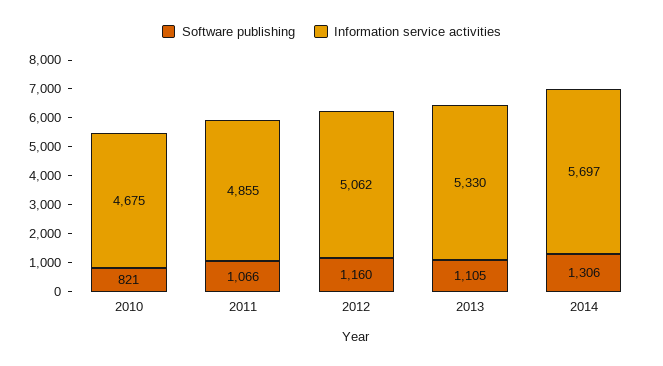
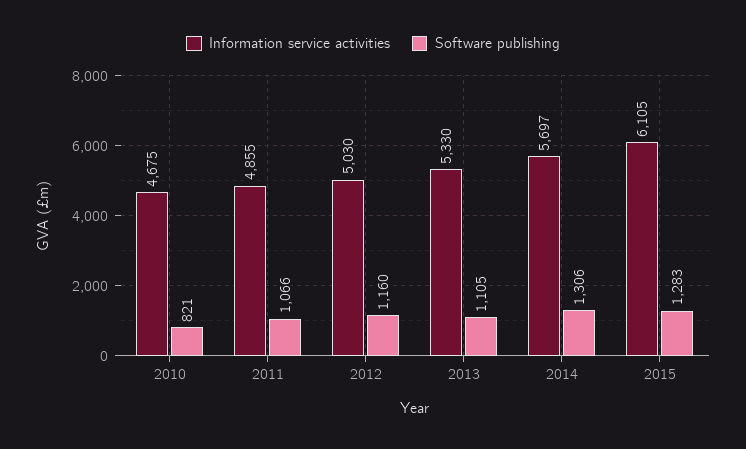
Information service activities, 2012: 5062 -> 5030
Information service activities, 2015: none -> 6105
Software publishing, 2015: none -> 1283

